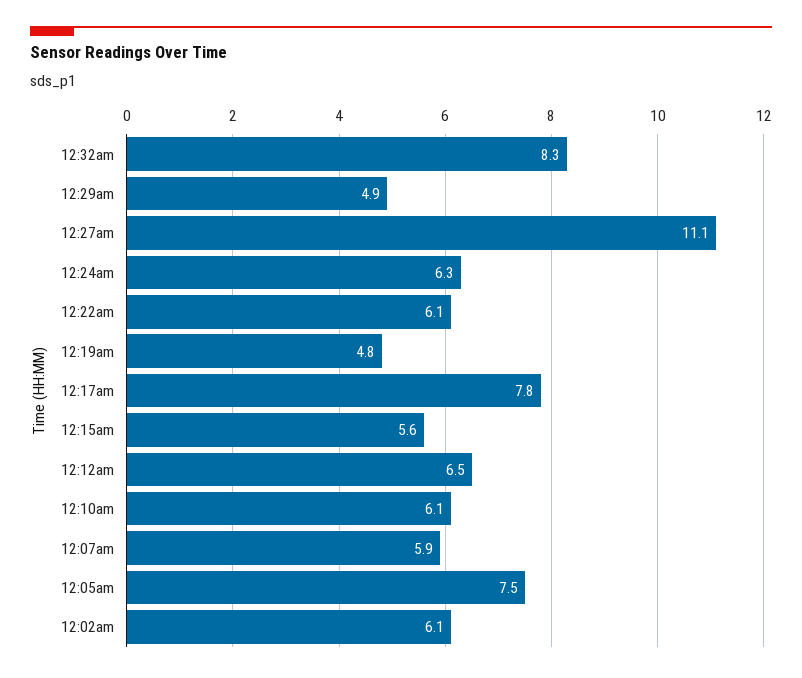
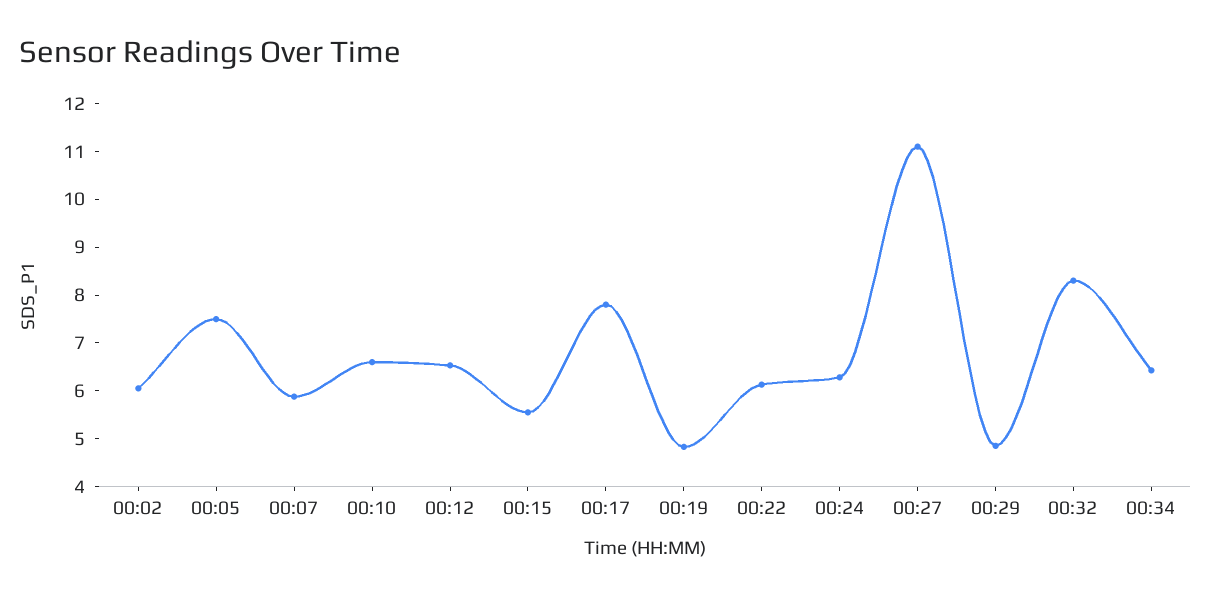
12:10am: 6.1 -> 6.6
00:34: none -> 6.4

